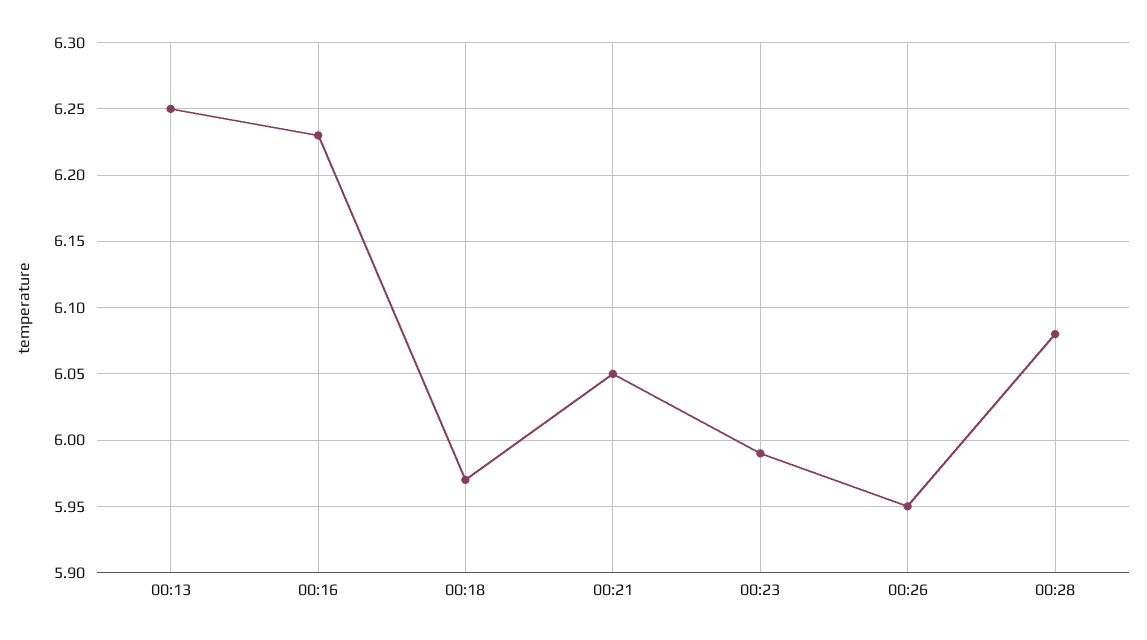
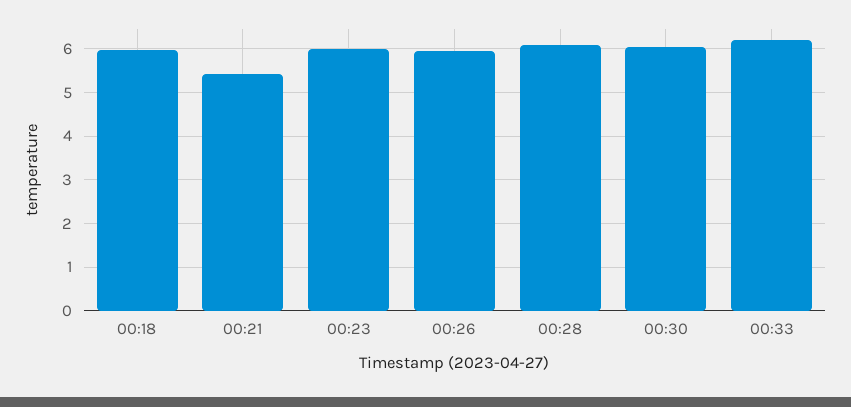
00:13: 6.25 -> none
00:16: 6.23 -> none
00:21: 6.05 -> 5.4
00:30: none -> 6
00:33: none -> 6.2

